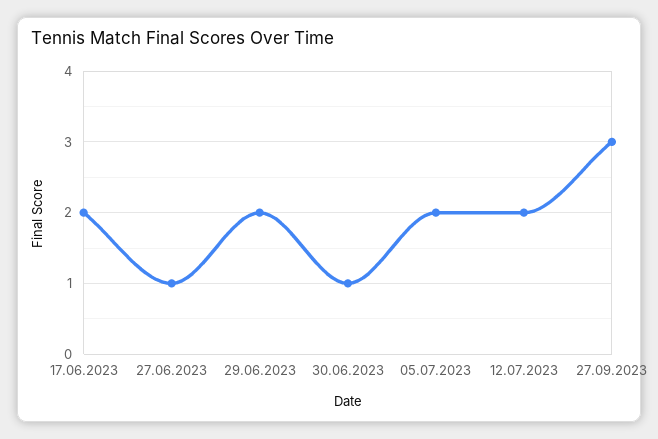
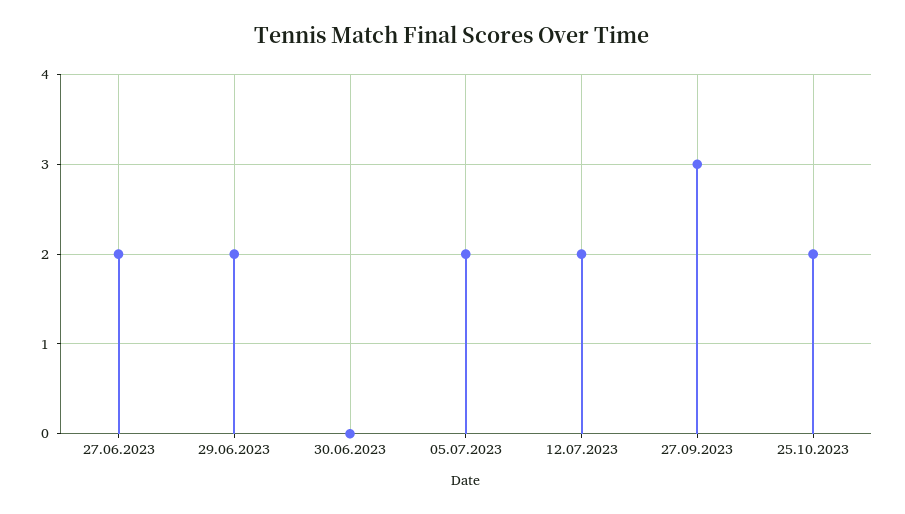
17.06.2023: 2 -> none
27.06.2023: 1 -> 2
30.06.2023: 1 -> 0
25.10.2023: none -> 2

